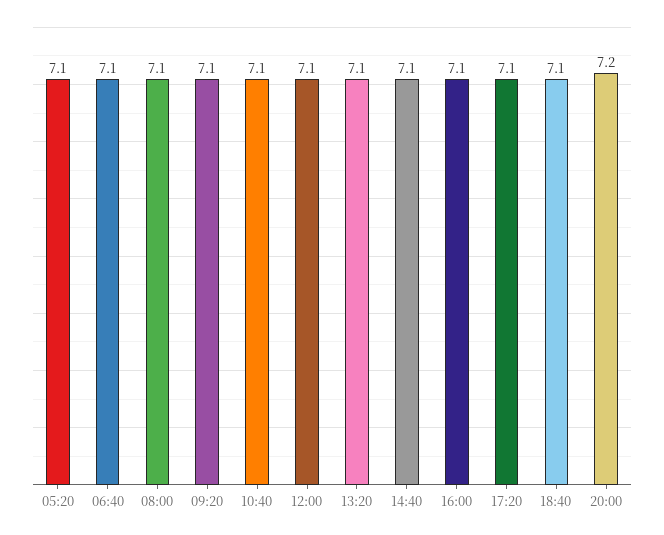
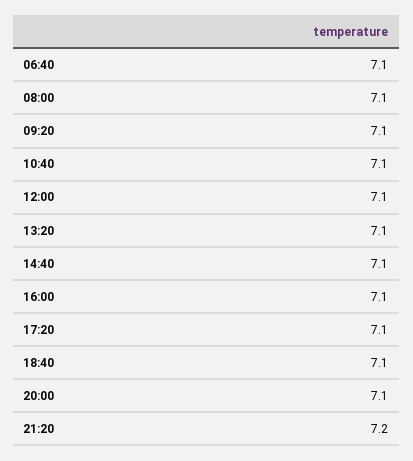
05:20: 7.1 -> none
20:00: 7.2 -> 7.1
21:20: none -> 7.2

